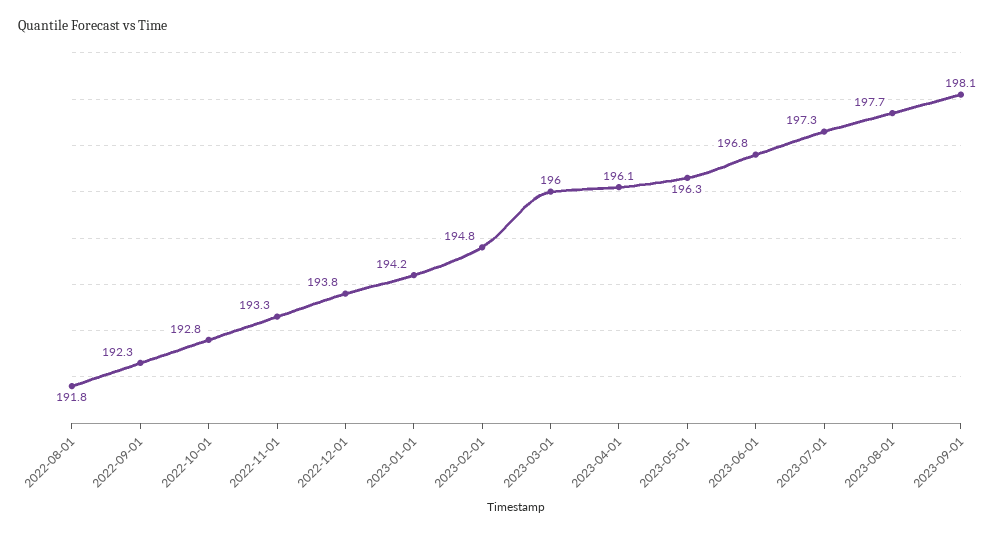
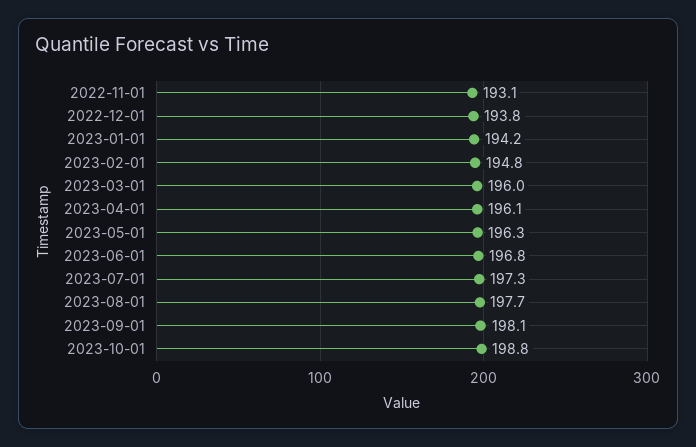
2022-08-01: 191.8 -> none
2022-09-01: 192.3 -> none
2022-10-01: 192.8 -> none
2022-11-01: 193.3 -> 193.1
2023-10-01: none -> 198.8

